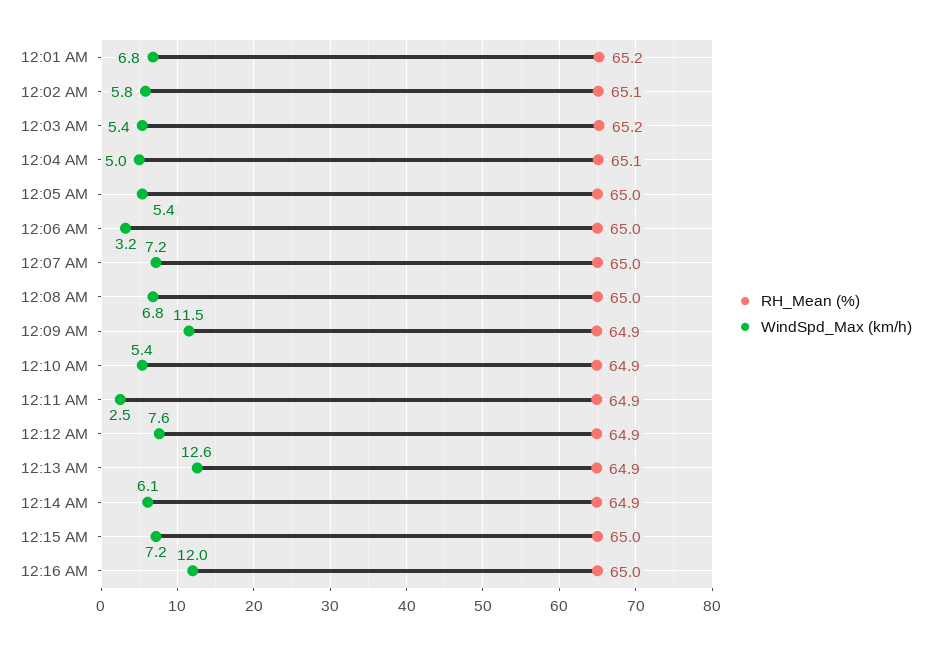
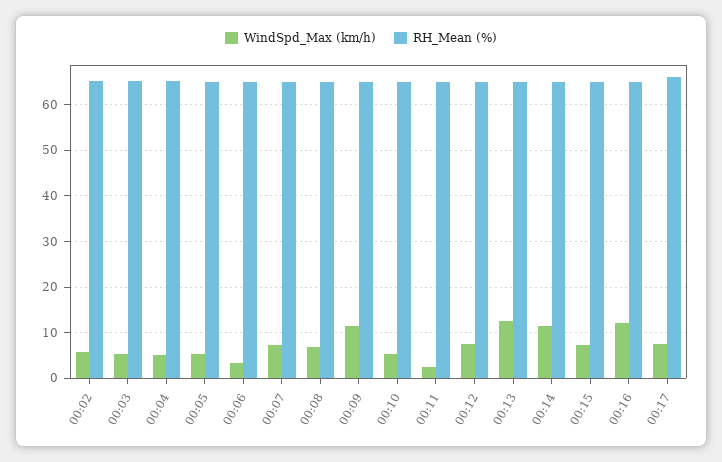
RH_Mean (%), 12:01 AM: 65.2 -> none
WindSpd_Max (km/h), 12:01 AM: 6.8 -> none
WindSpd_Max (km/h), 12:14 AM: 6.1 -> 12
WindSpd_Max (km/h), 00:17: none -> 8
RH_Mean (%), 00:17: none -> 66

